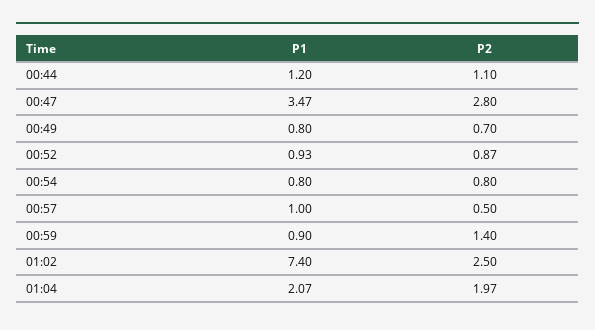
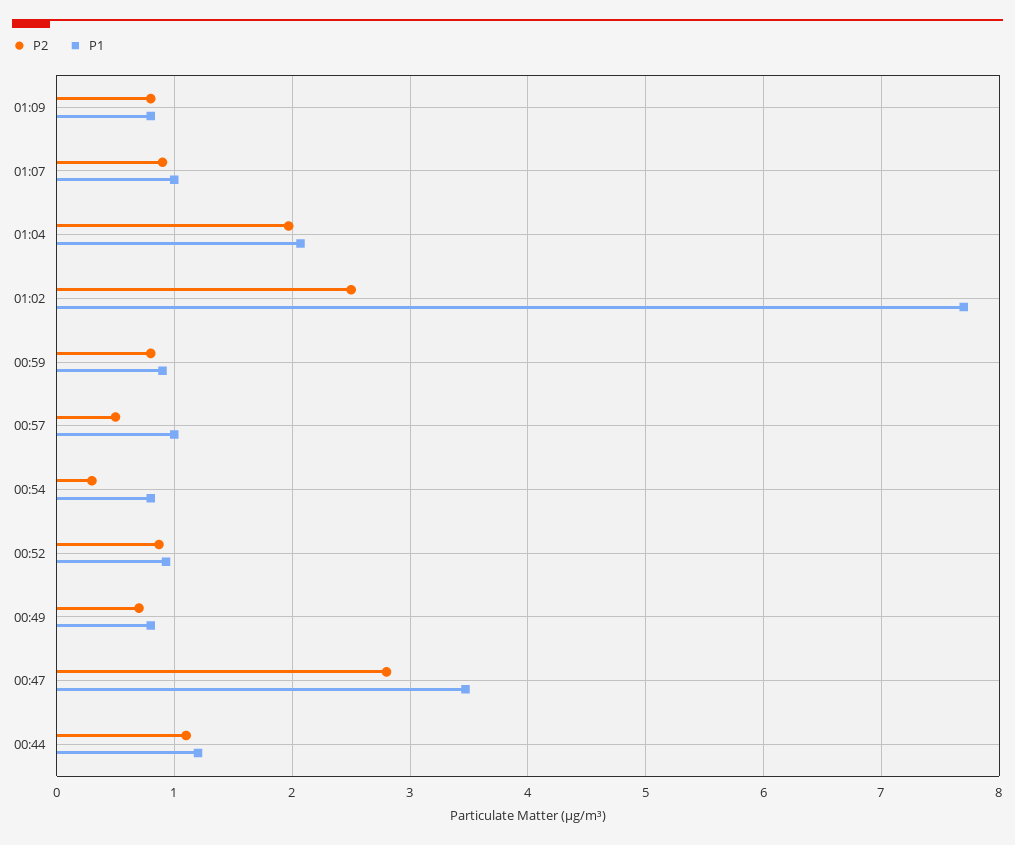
P2, 00:54: 0.8 -> 0.3
P2, 00:59: 1.4 -> 0.8
P1, 01:02: 7.4 -> 7.7
P2, 01:09: none -> 0.8
P1, 01:09: none -> 0.8
P2, 01:07: none -> 0.9
P1, 01:07: none -> 1

